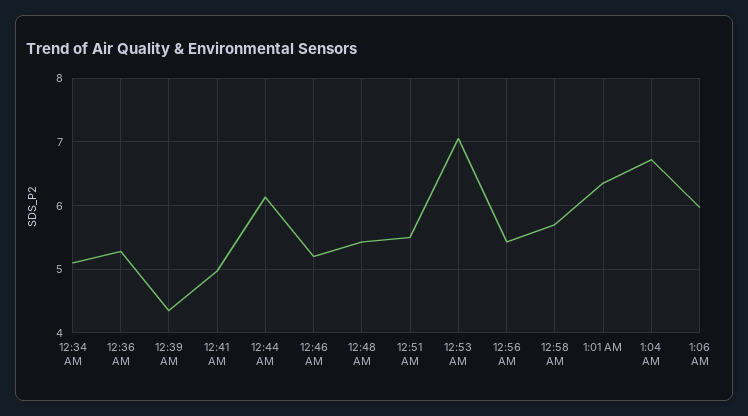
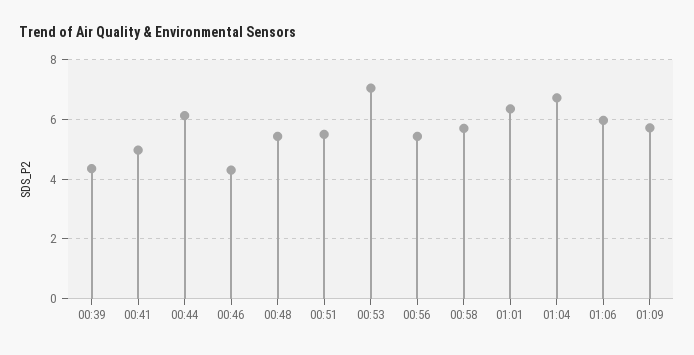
12:34 AM: 5.1 -> none
12:36 AM: 5.3 -> none
12:46 AM: 5.2 -> 4.25
01:09: none -> 5.75

